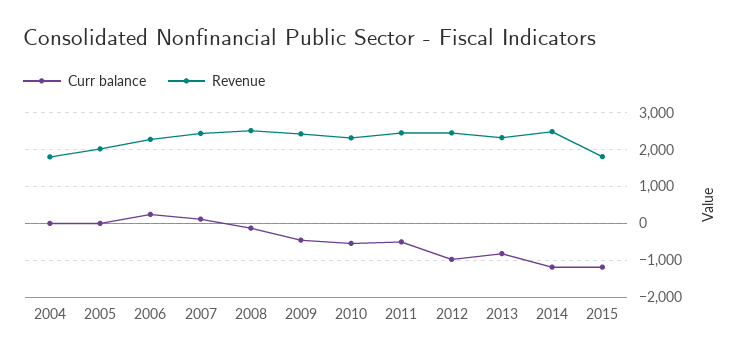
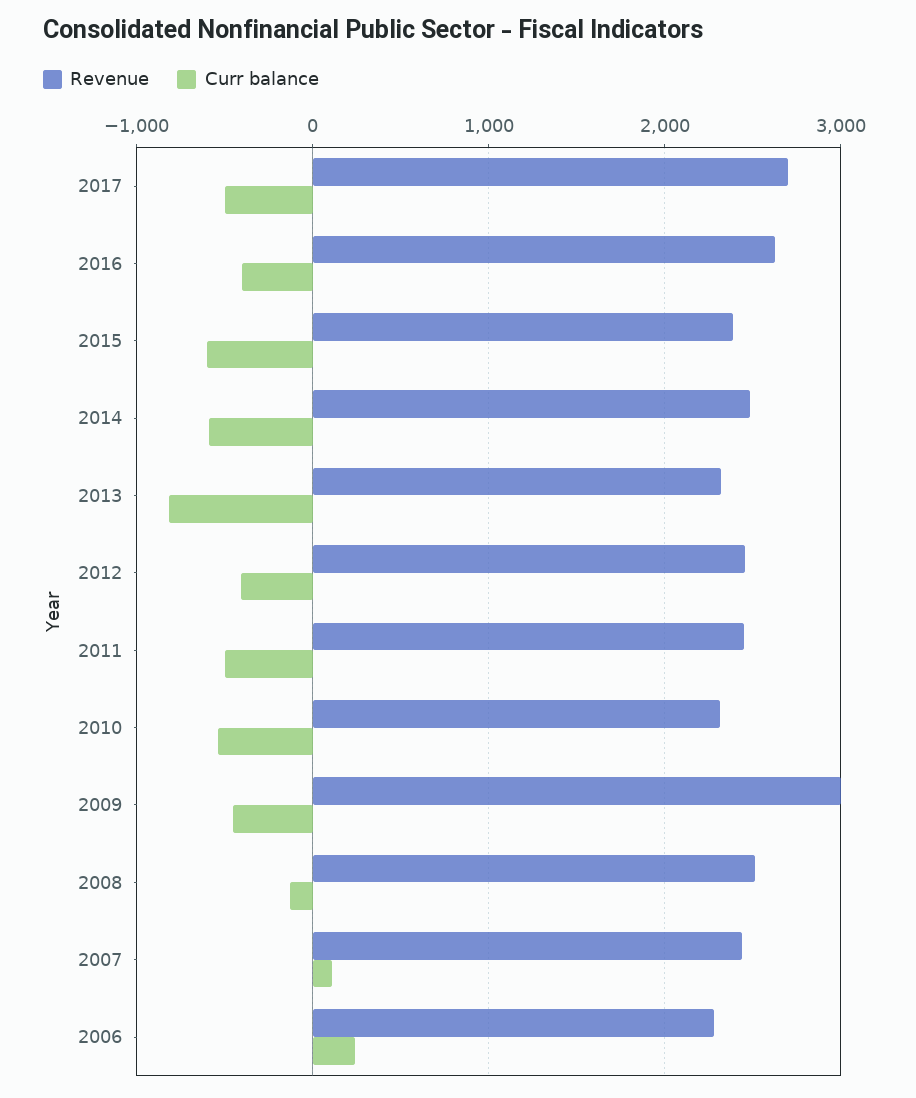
Curr balance, 2004: 0 -> none
Revenue, 2004: 1800 -> none
Curr balance, 2005: 0 -> none
Revenue, 2005: 2000 -> none
Revenue, 2009: 2400 -> 3000
Curr balance, 2012: -1000 -> -400
Curr balance, 2014: -1200 -> -600
Curr balance, 2015: -1200 -> -600
Revenue, 2015: 1800 -> 2400
Revenue, 2017: none -> 2700
Curr balance, 2017: none -> -500
Revenue, 2016: none -> 2600
Curr balance, 2016: none -> -400

